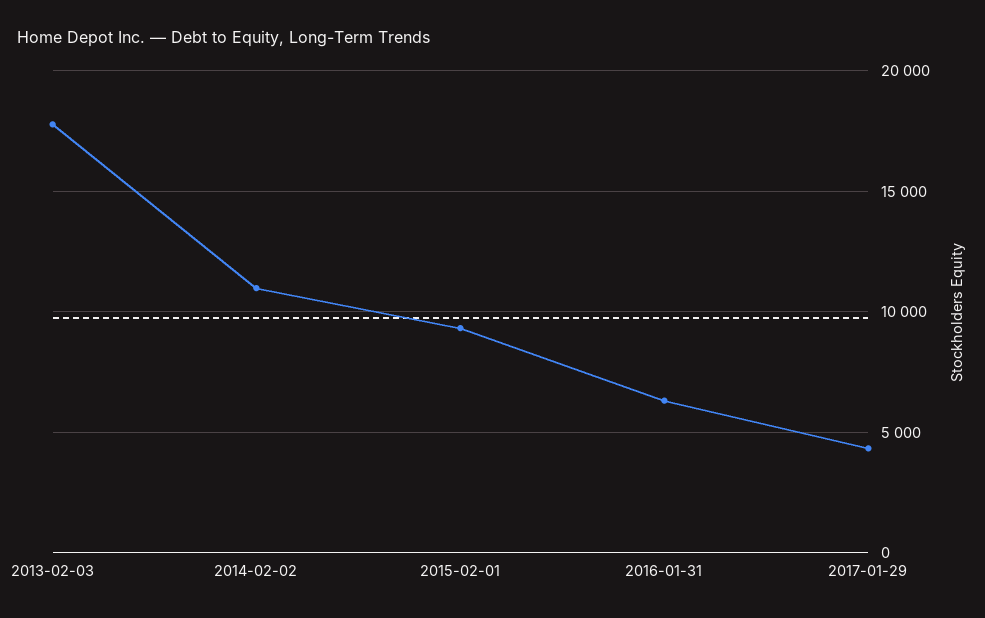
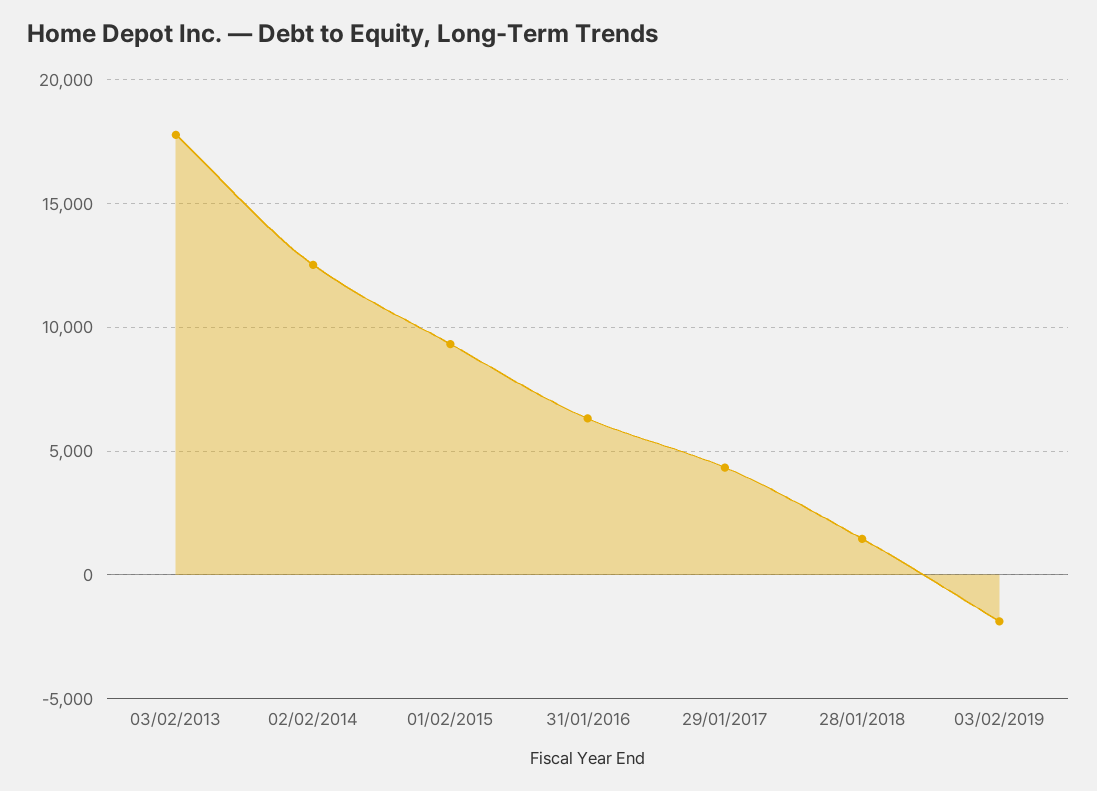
2014-02-02: 11000 -> 12500
28/01/2018: none -> 1500
03/02/2019: none -> -2000

